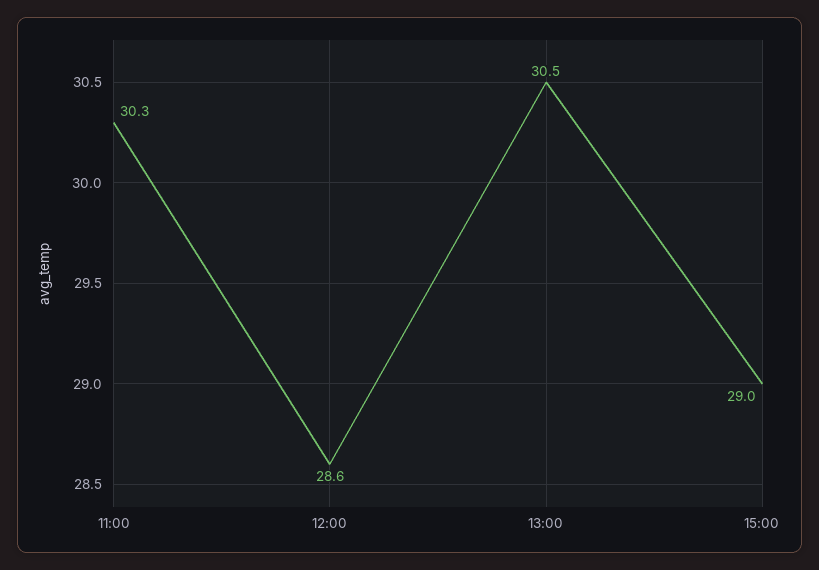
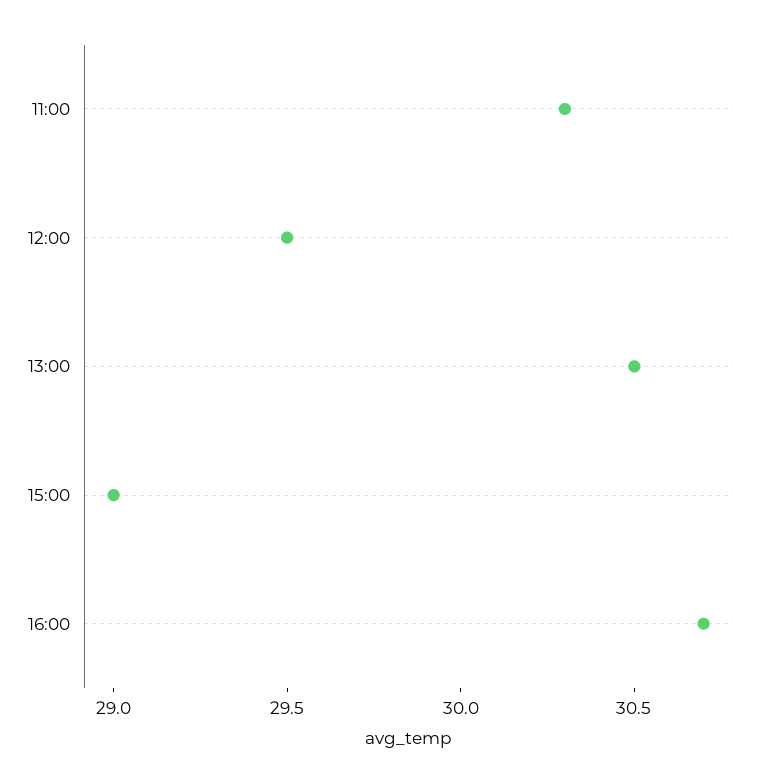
12:00: 28.6 -> 29.5
16:00: none -> 30.7

